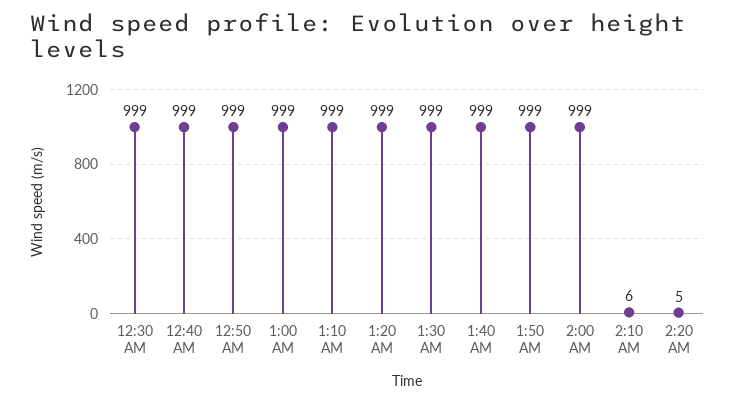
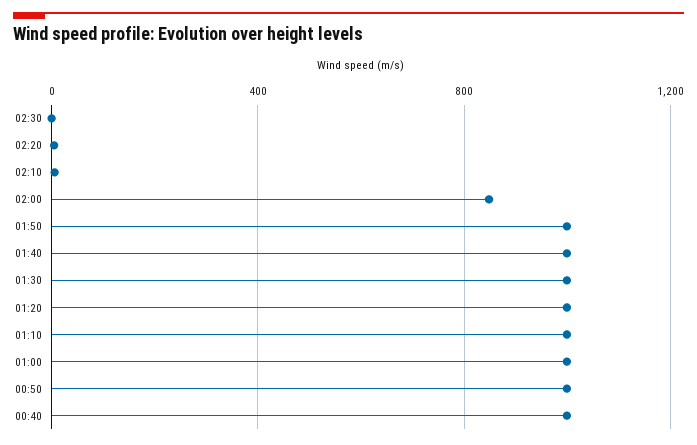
12:30 AM: 999 -> none
2:00 AM: 999 -> 850
02:30: none -> 0

